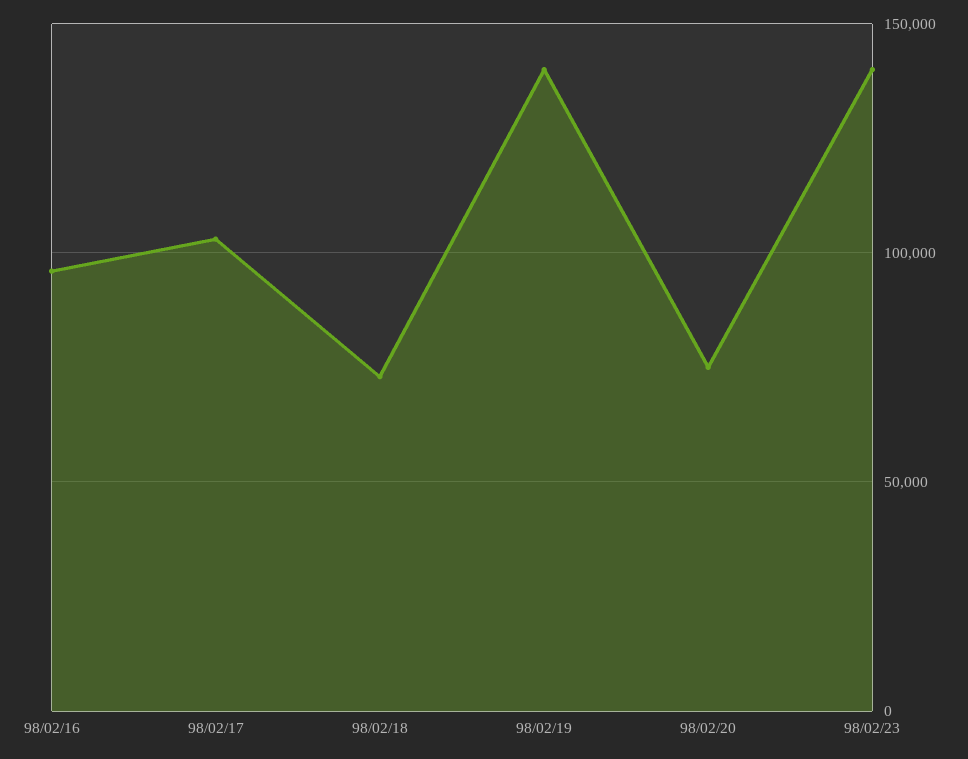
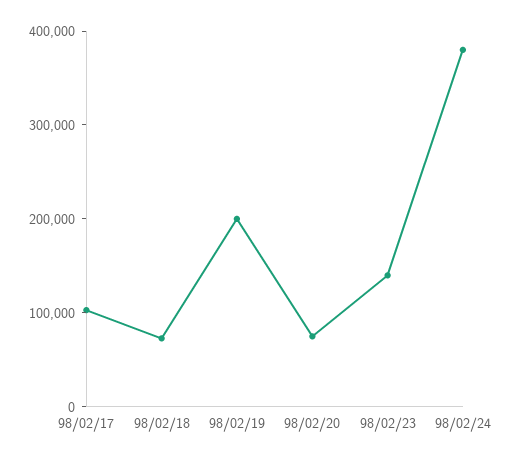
98/02/16: 95000 -> none
98/02/19: 140000 -> 200000
98/02/24: none -> 380000

